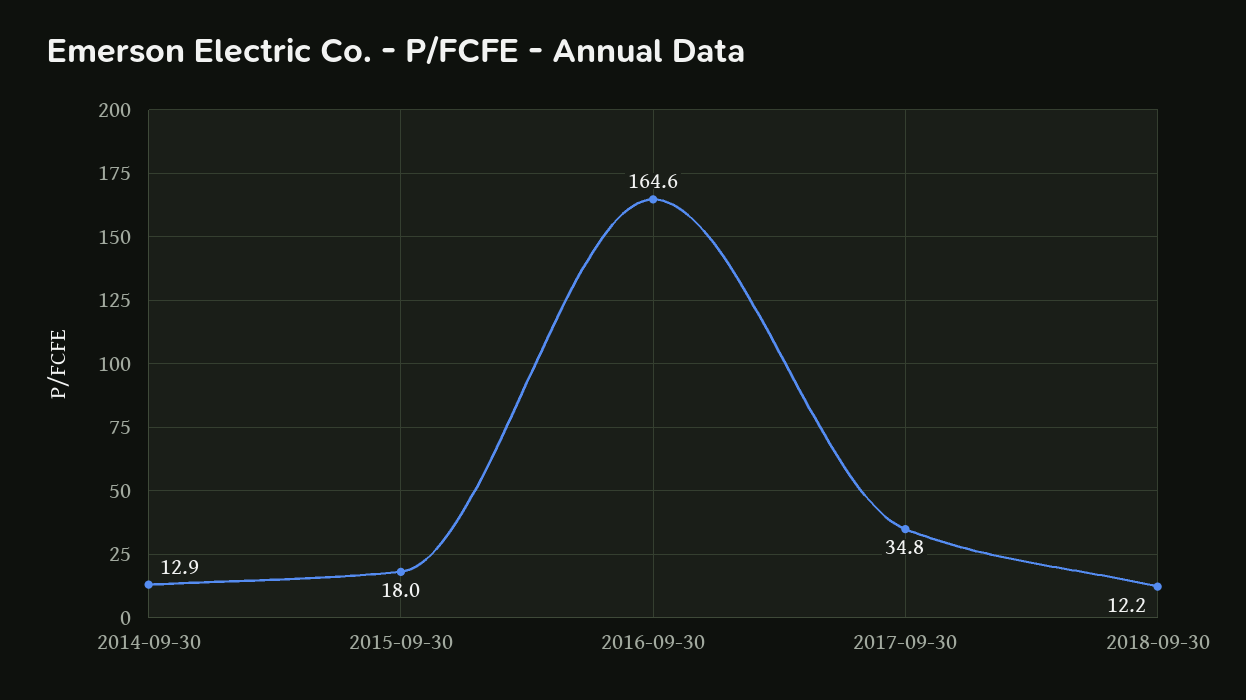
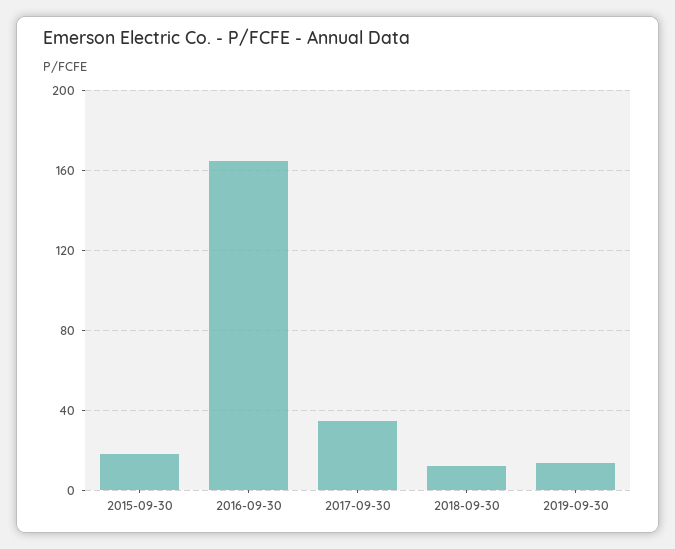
2014-09-30: 12.9 -> none
2019-09-30: none -> 15

